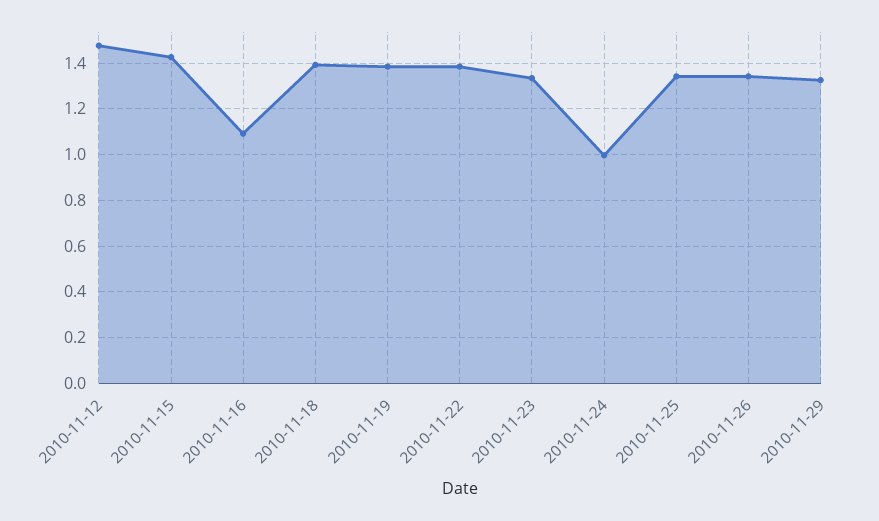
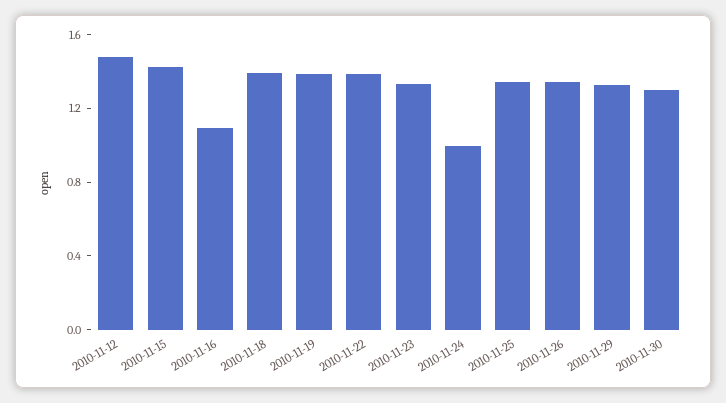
2010-11-30: none -> 1.3

